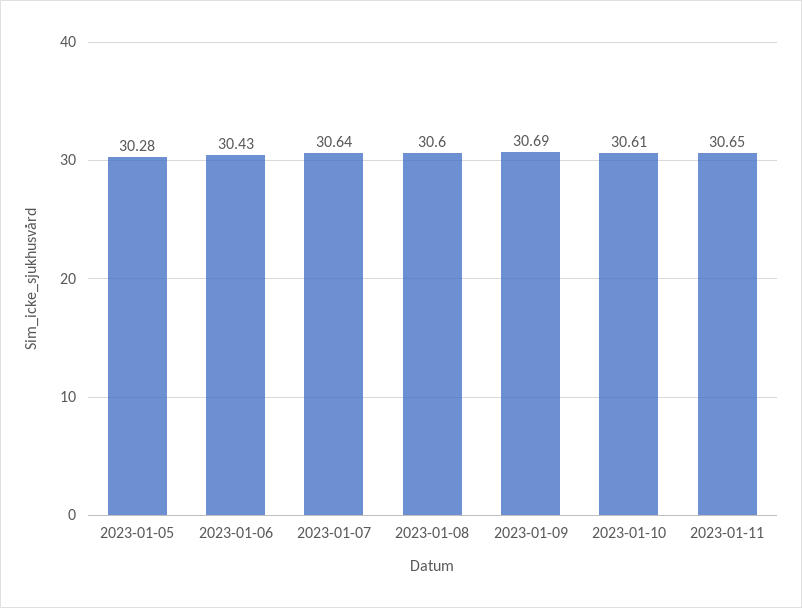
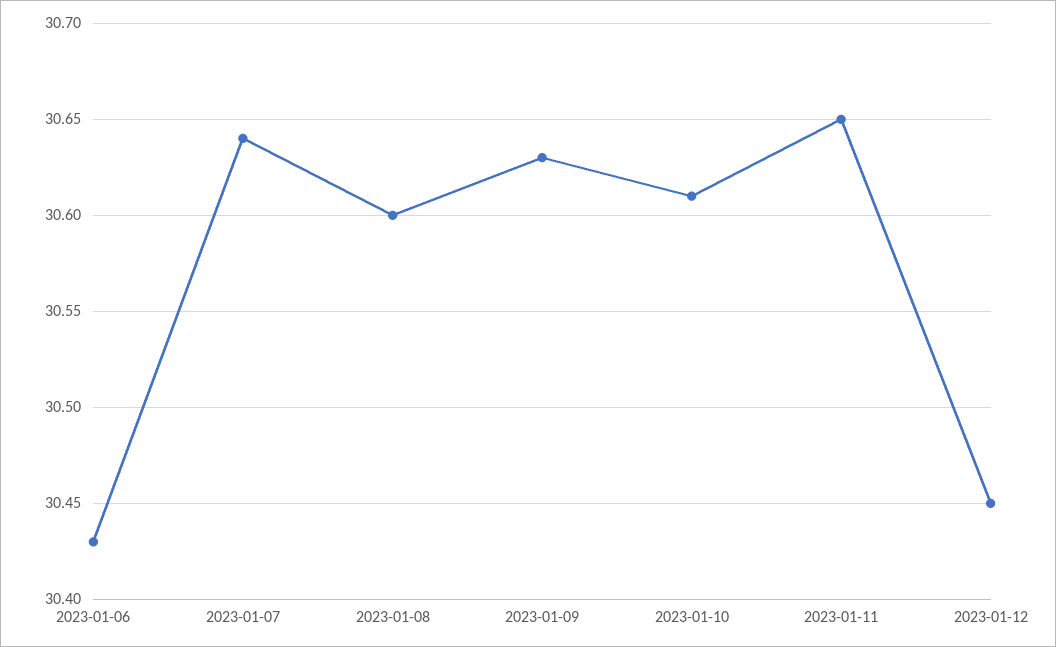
2023-01-05: 30.28 -> none
2023-01-09: 30.69 -> 30.63
2023-01-12: none -> 30.45

